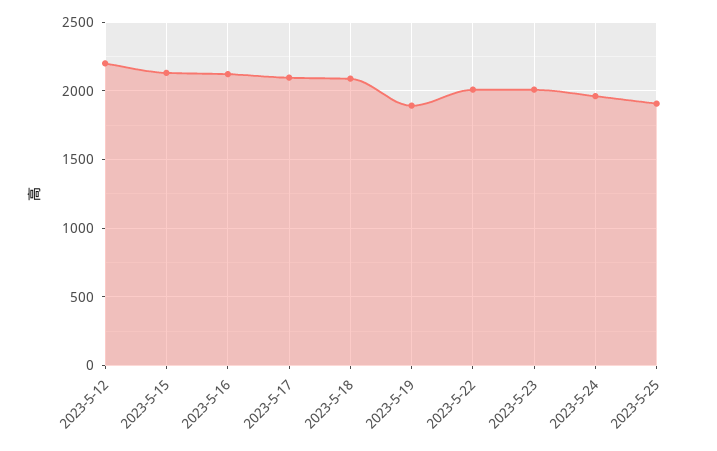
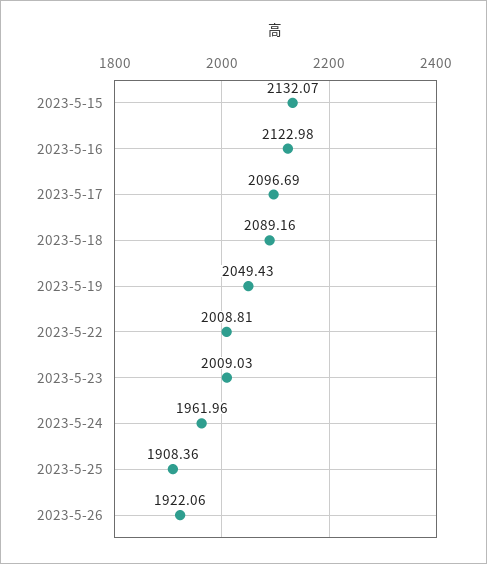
2023-5-12: 2200 -> none
2023-5-19: 1900 -> 2049.43
2023-5-26: none -> 1922.06

